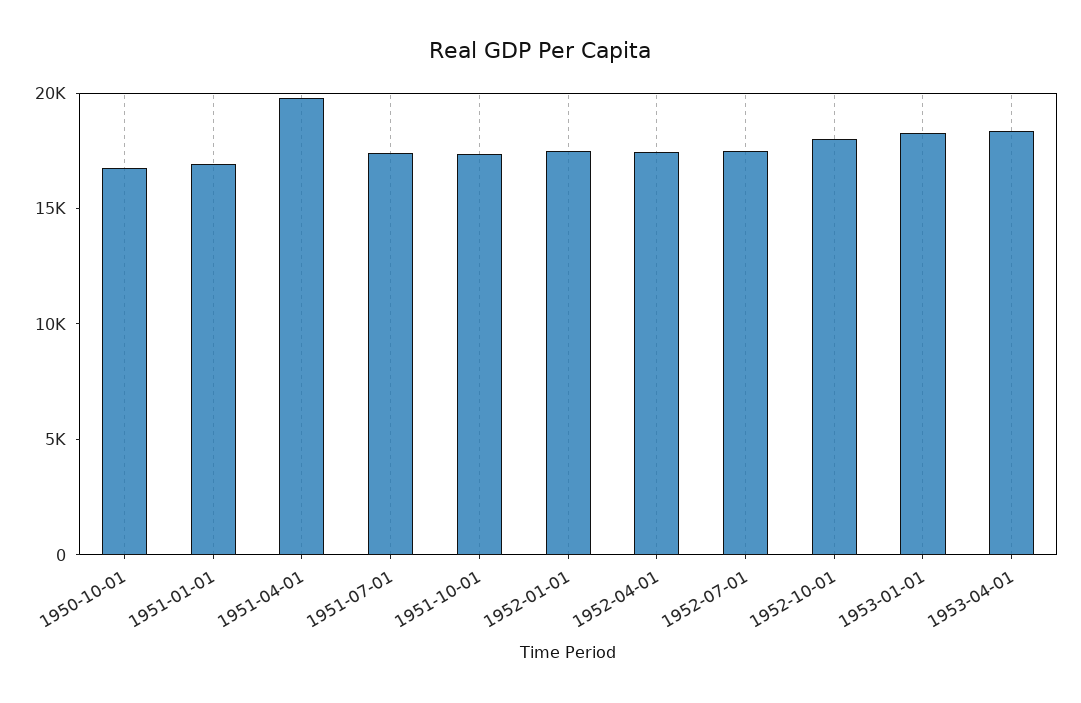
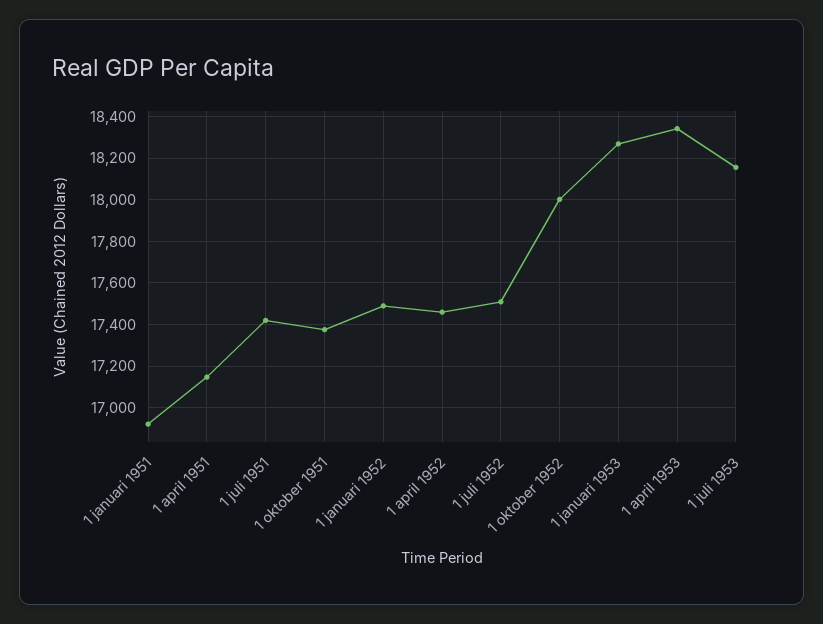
1950-10-01: 17000 -> none
1951-04-01: 20000 -> 17150
1 juli 1953: none -> 18150

